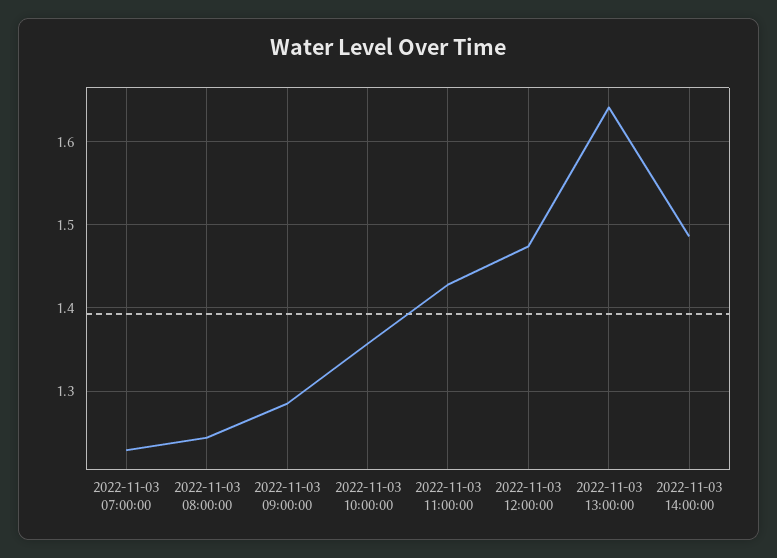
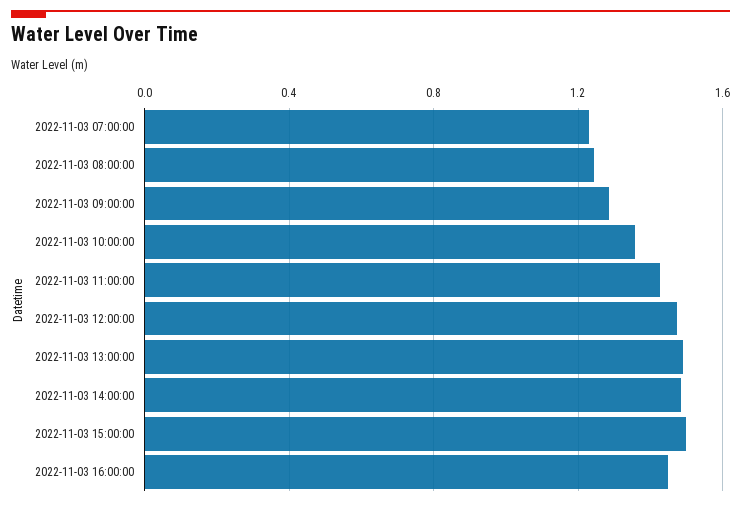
2022-11-03 13:00:00: 1.64 -> 1.5
2022-11-03 15:00:00: none -> 1.5
2022-11-03 16:00:00: none -> 1.45

